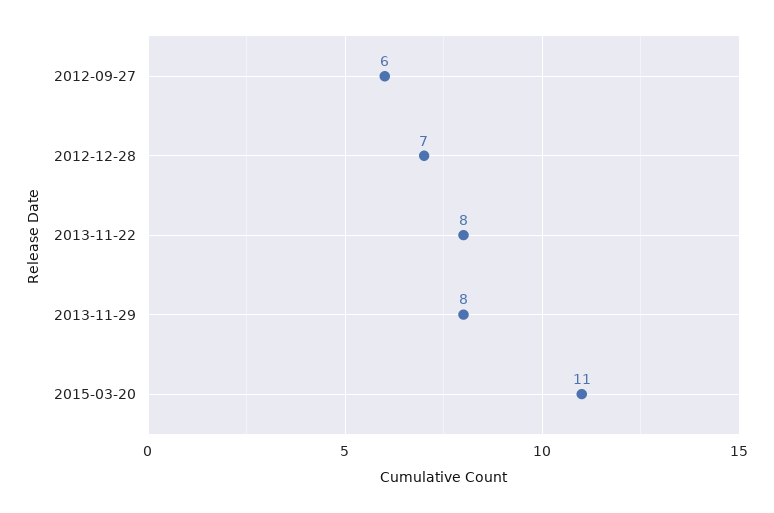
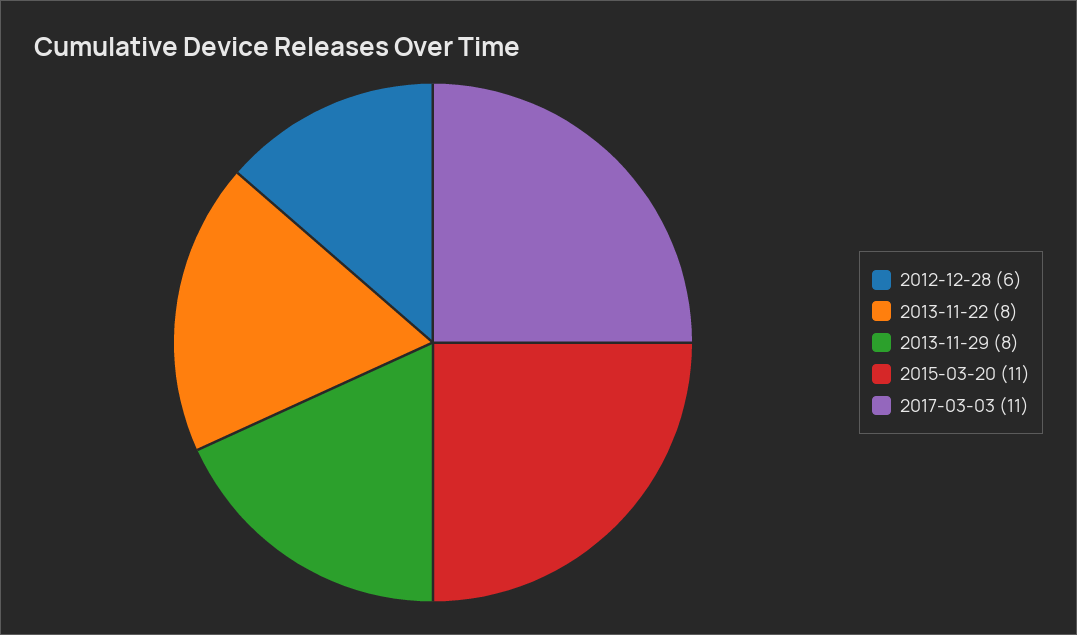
2012-09-27: 6 -> none
2012-12-28: 7 -> 6
2017-03-03: none -> 11

